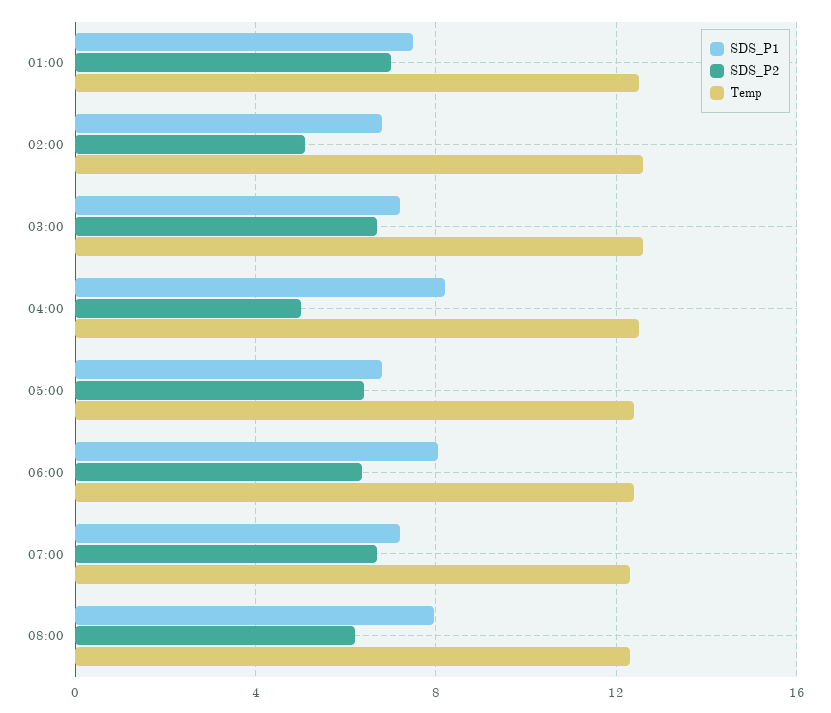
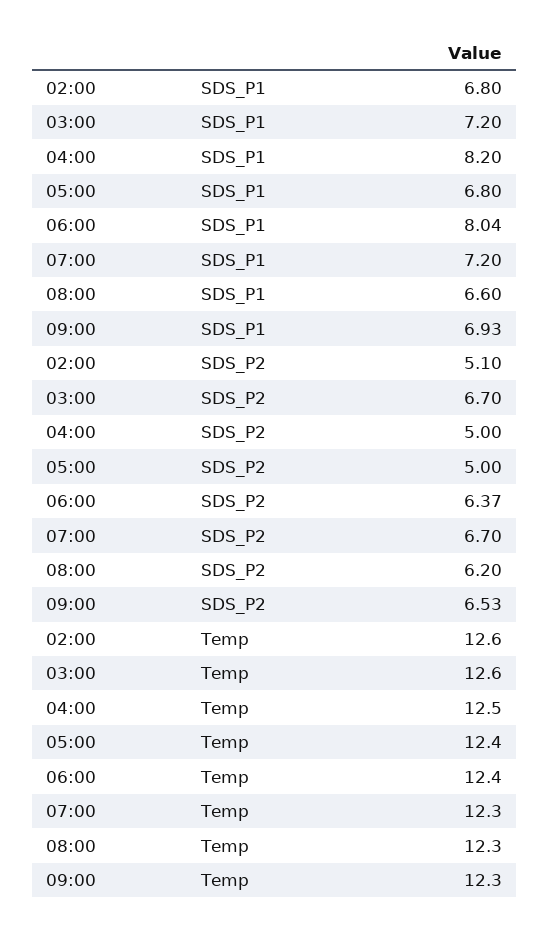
SDS_P1, 01:00: 7.5 -> none
SDS_P2, 01:00: 7 -> none
Temp, 01:00: 12.5 -> none
SDS_P2, 05:00: 6.5 -> 5
SDS_P1, 08:00: 8 -> 6.6
SDS_P1, 09:00: none -> 6.93
SDS_P2, 09:00: none -> 6.53
Temp, 09:00: none -> 12.3

